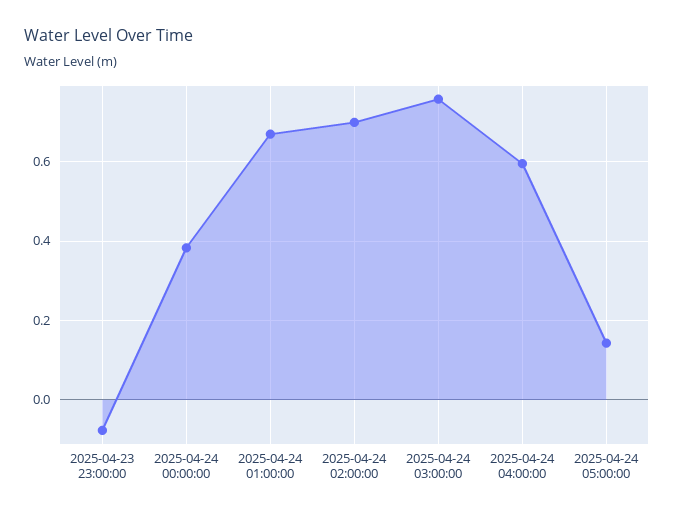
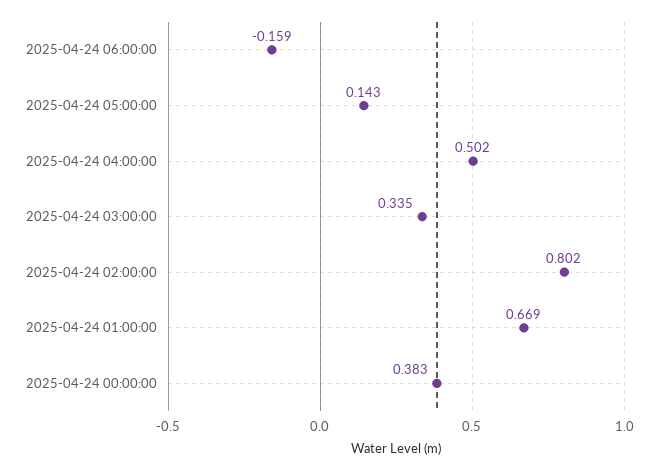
2025-04-23 23:00:00: -0.08 -> none
2025-04-24 02:00:00: 0.7 -> 0.802
2025-04-24 03:00:00: 0.76 -> 0.335
2025-04-24 04:00:00: 0.6 -> 0.502
2025-04-24 06:00:00: none -> -0.159

